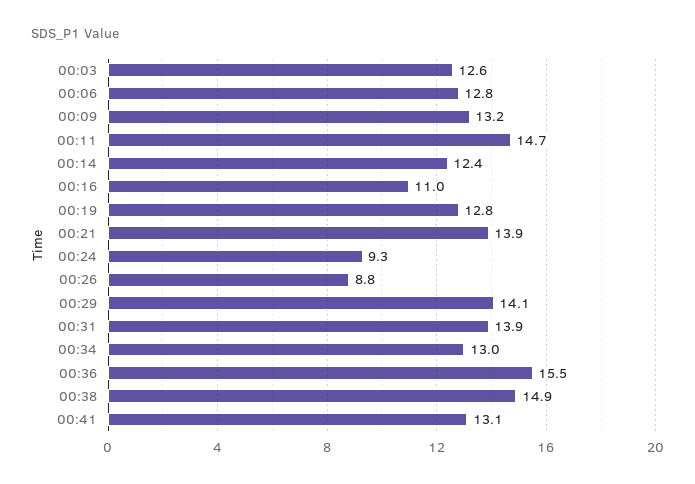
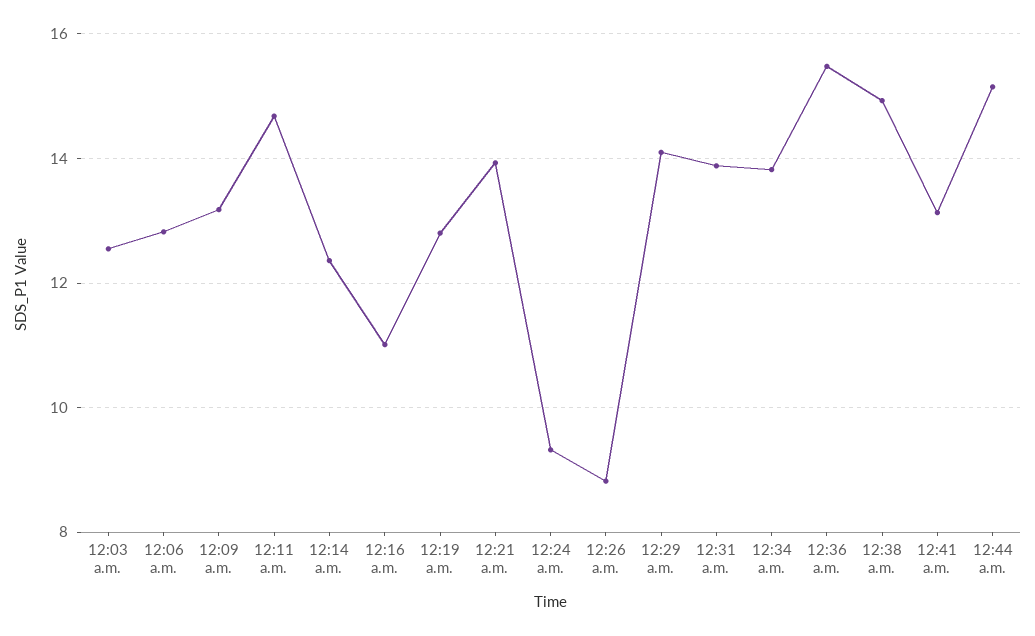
00:34: 13 -> 13.8
12:44 a.m.: none -> 15.2

